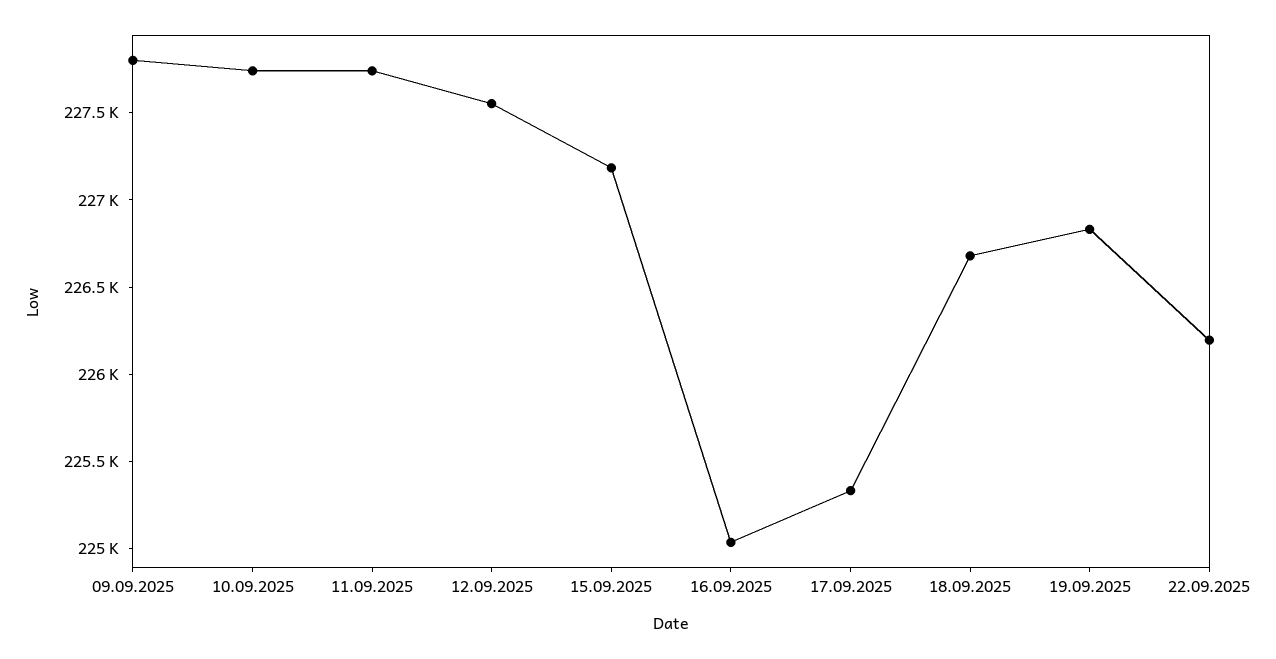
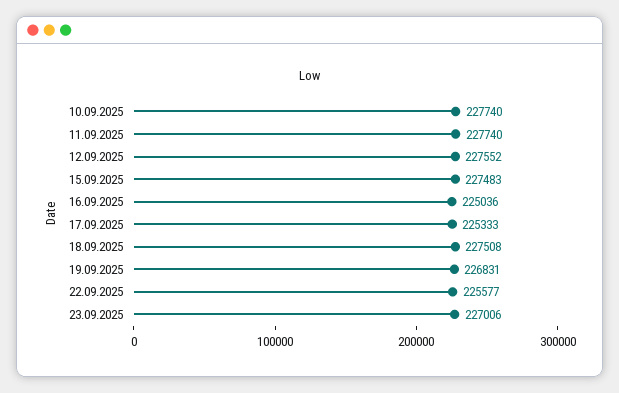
09.09.2025: 227800 -> none
15.09.2025: 227200 -> 227483
18.09.2025: 226700 -> 227508
22.09.2025: 226200 -> 225577
23.09.2025: none -> 227006

